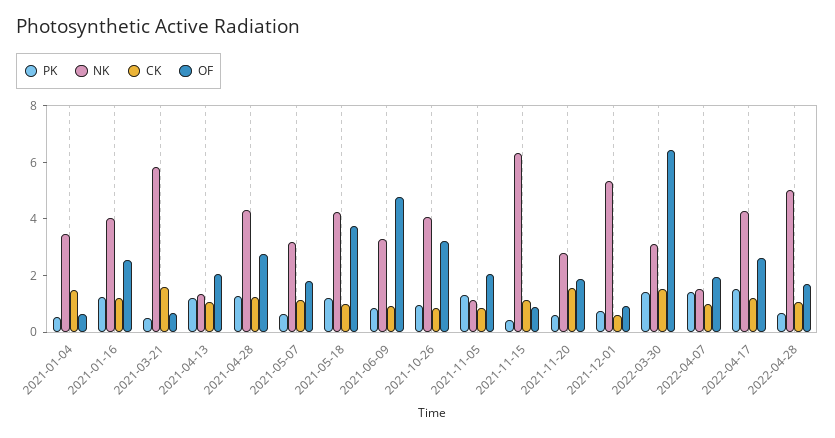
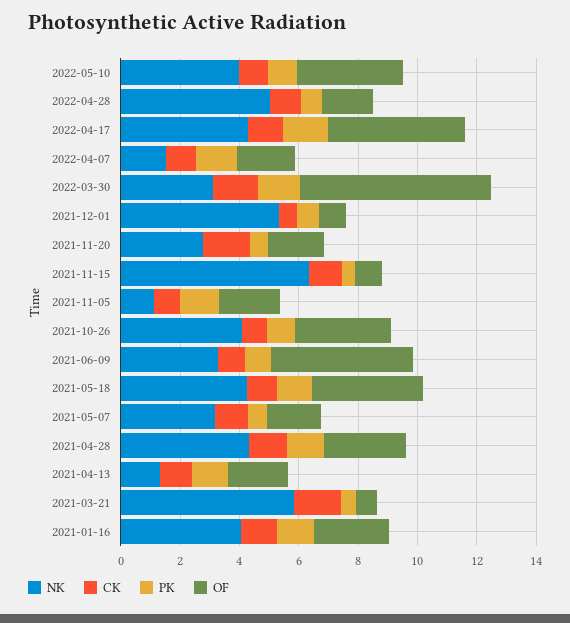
PK, 2021-01-04: 0.5 -> none
NK, 2021-01-04: 3.5 -> none
CK, 2021-01-04: 1.5 -> none
OF, 2021-01-04: 0.5 -> none
OF, 2022-04-17: 2.5 -> 4.5
NK, 2022-05-10: none -> 4
CK, 2022-05-10: none -> 1
PK, 2022-05-10: none -> 1
OF, 2022-05-10: none -> 3.5

